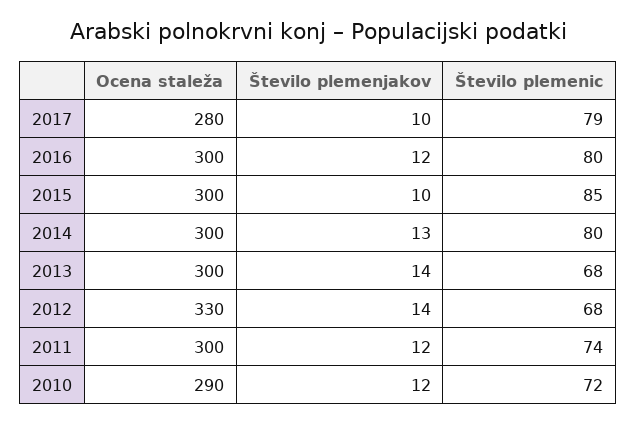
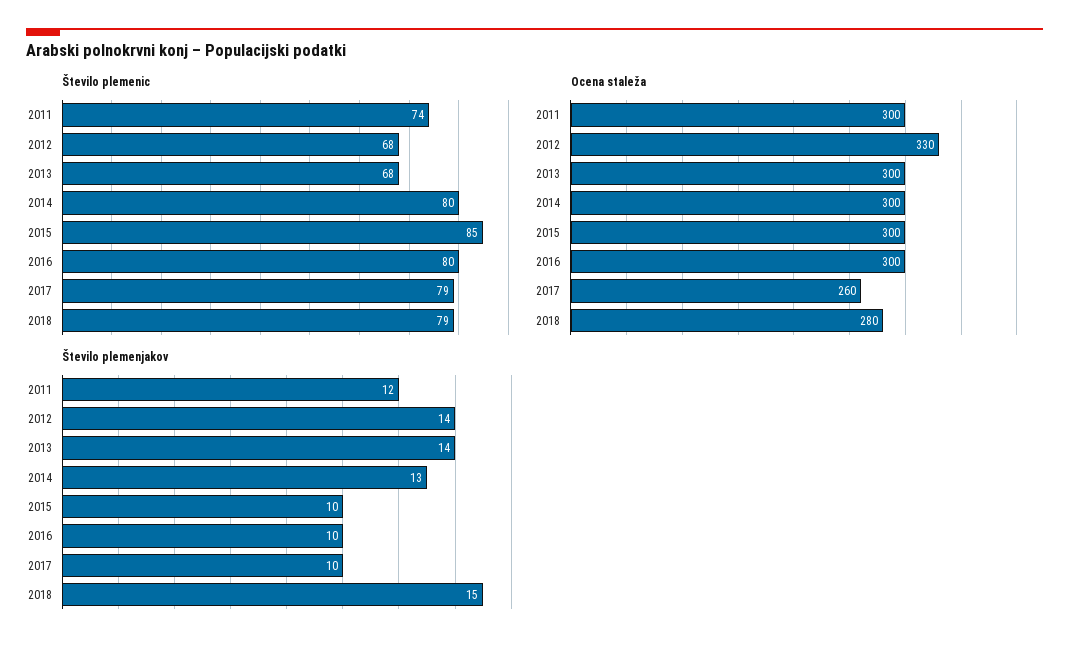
Ocena staleža, 2017: 280 -> 260
Število plemenjakov, 2016: 12 -> 10
Ocena staleža, 2010: 290 -> none
Število plemenjakov, 2010: 12 -> none
Število plemenic, 2010: 72 -> none
Število plemenic, 2018: none -> 79
Ocena staleža, 2018: none -> 280
Število plemenjakov, 2018: none -> 15

